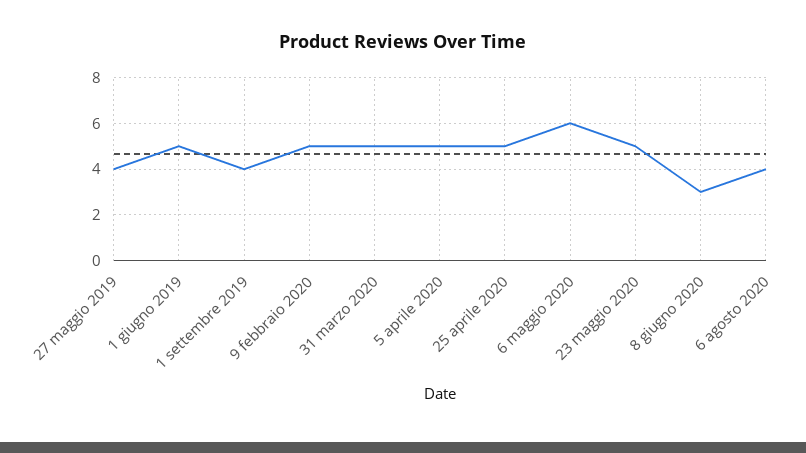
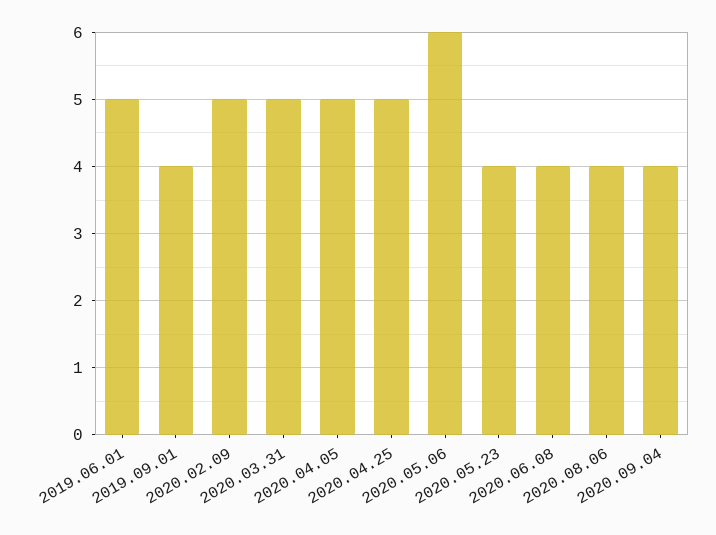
27 maggio 2019: 4 -> none
23 maggio 2020: 5 -> 4
8 giugno 2020: 3 -> 4
2020.09.04: none -> 4

